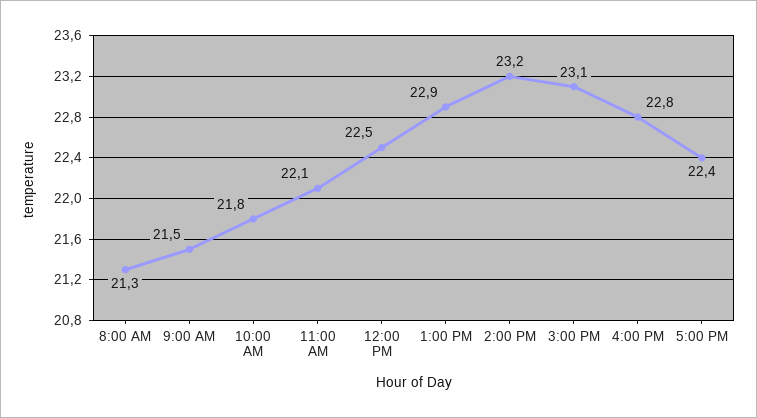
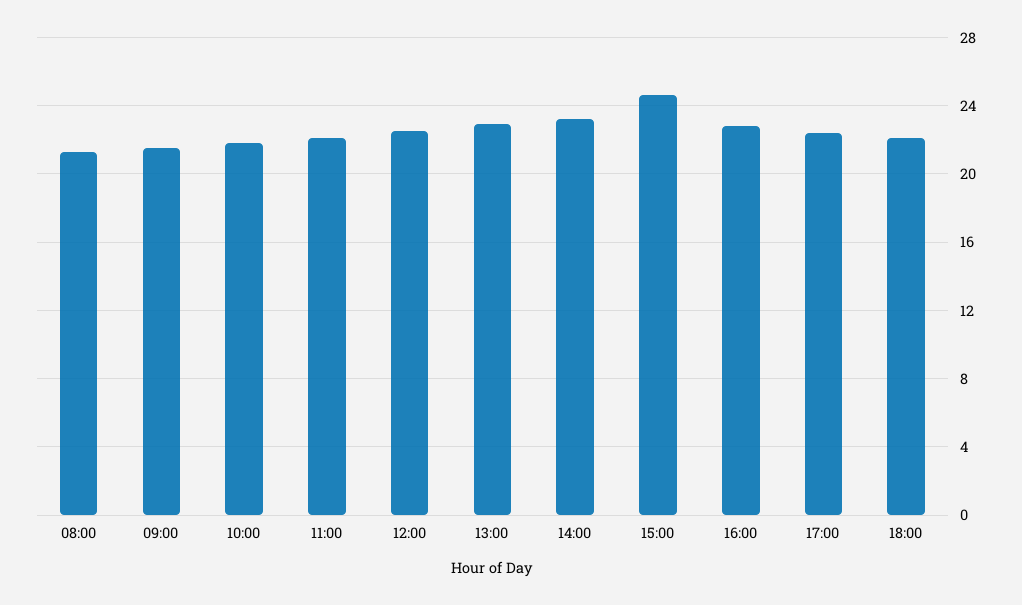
3:00 PM: 23.1 -> 24.5
18:00: none -> 22

